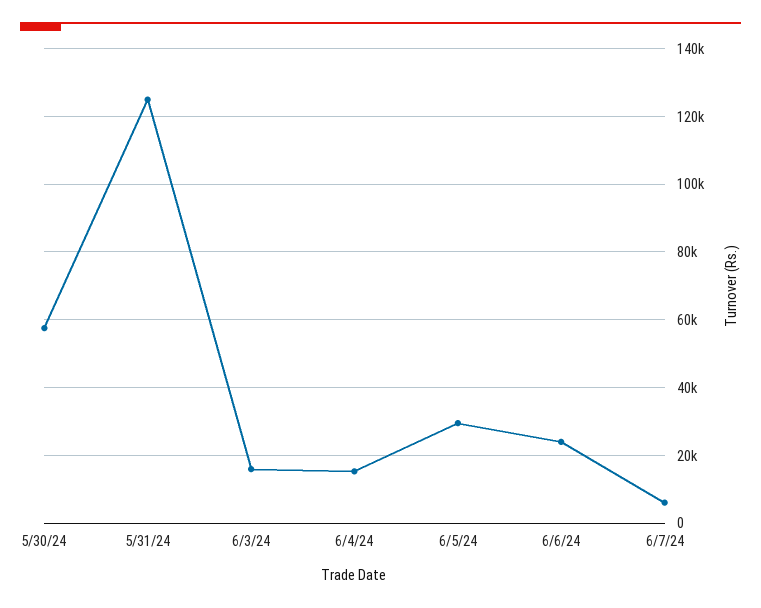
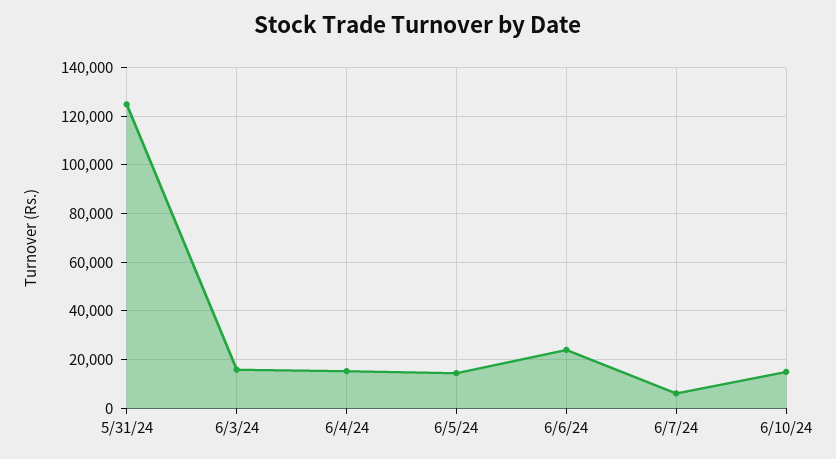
5/30/24: 58000 -> none
6/5/24: 30000 -> 15000
6/10/24: none -> 15000

